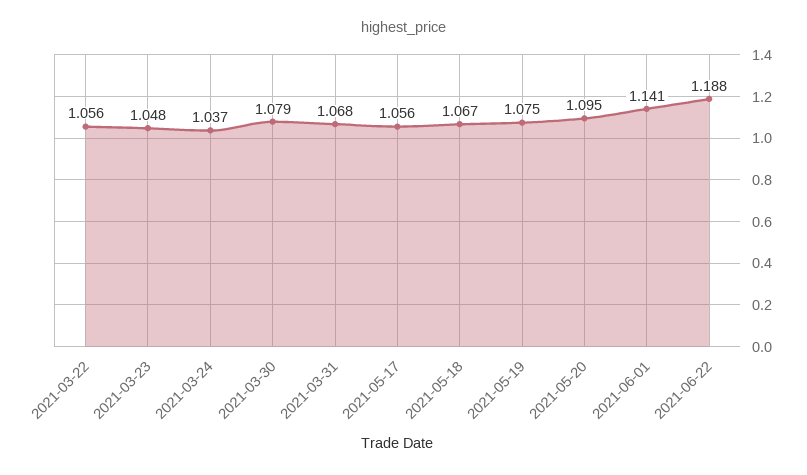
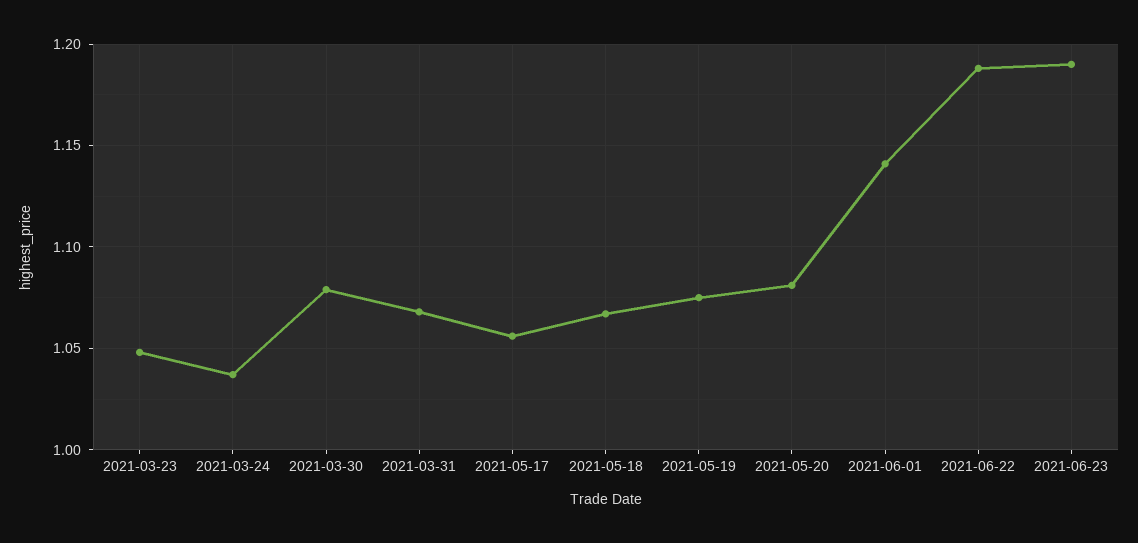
2021-03-22: 1.056 -> none
2021-05-20: 1.095 -> 1.08
2021-06-23: none -> 1.19

